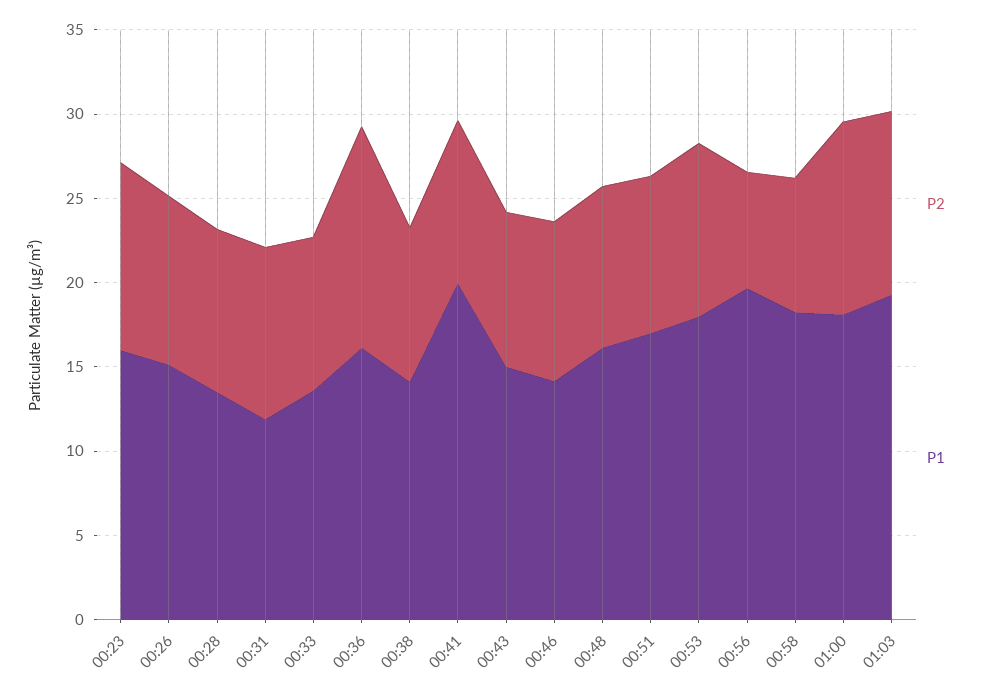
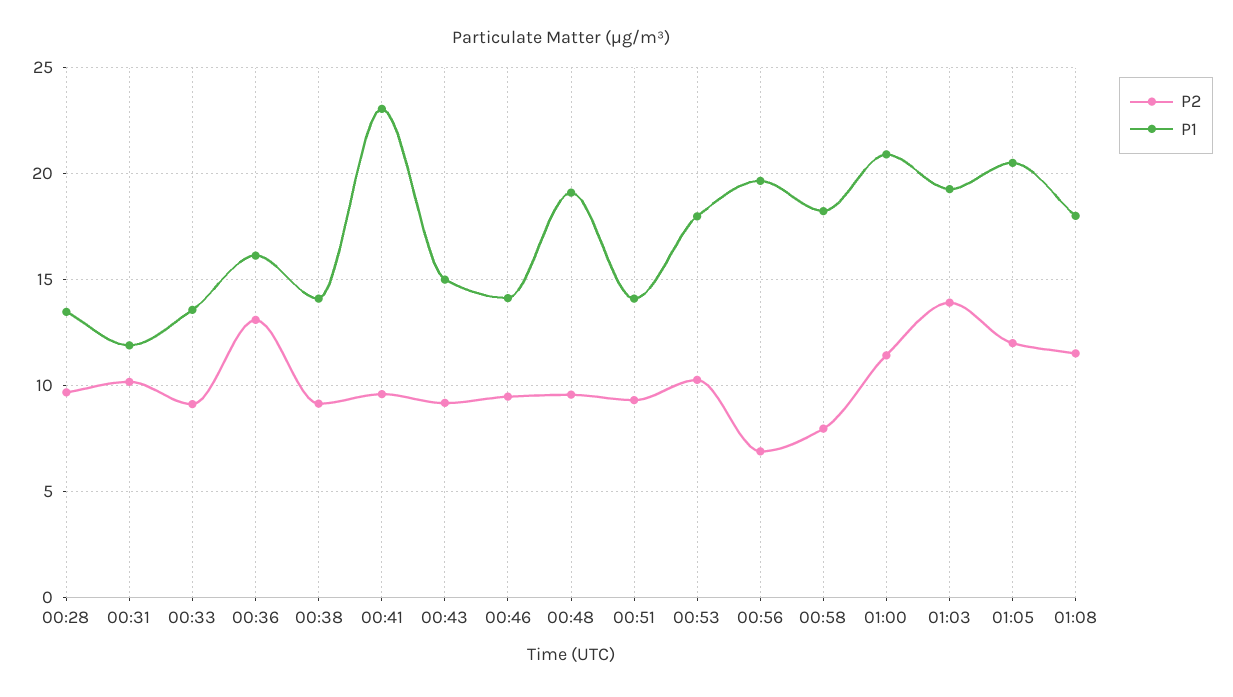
P2, 00:23: 11 -> none
P1, 00:23: 16 -> none
P2, 00:26: 10 -> none
P1, 00:26: 15 -> none
P1, 00:41: 20 -> 23
P1, 00:48: 16 -> 19
P1, 00:51: 17 -> 14
P1, 01:00: 18 -> 21
P2, 01:03: 11 -> 14
P2, 01:05: none -> 12
P1, 01:05: none -> 20.5
P2, 01:08: none -> 11.5
P1, 01:08: none -> 18

